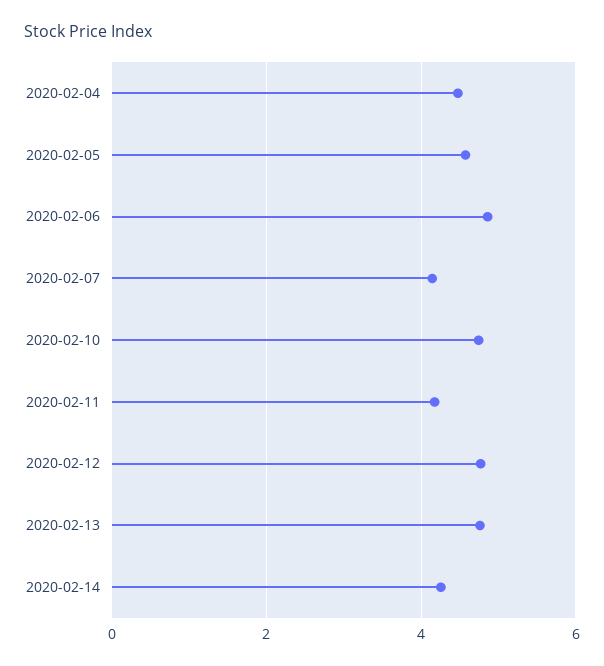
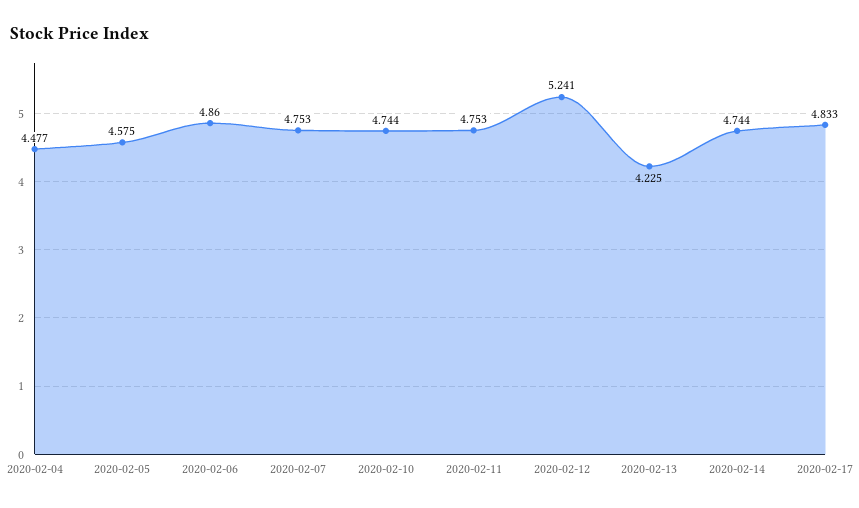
2020-02-07: 4.2 -> 4.753
2020-02-11: 4.2 -> 4.753
2020-02-12: 4.8 -> 5.241
2020-02-13: 4.8 -> 4.225
2020-02-14: 4.2 -> 4.744
2020-02-17: none -> 4.833

